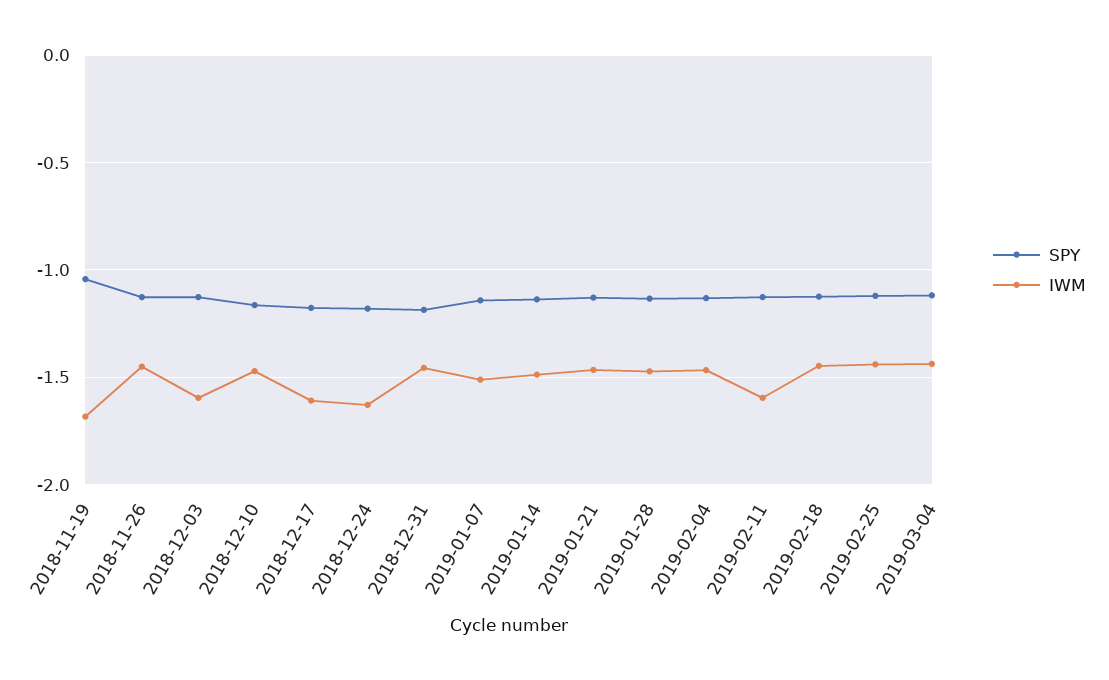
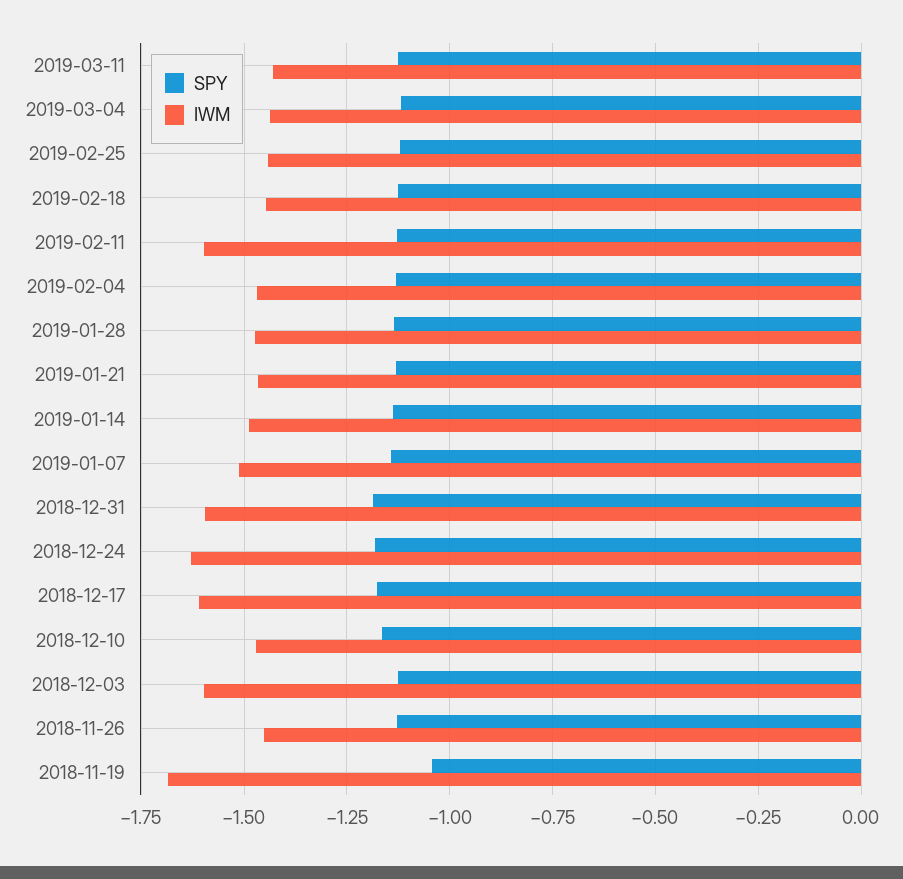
IWM, 2018-12-31: -1.45 -> -1.6
SPY, 2019-03-11: none -> -1.125
IWM, 2019-03-11: none -> -1.425

